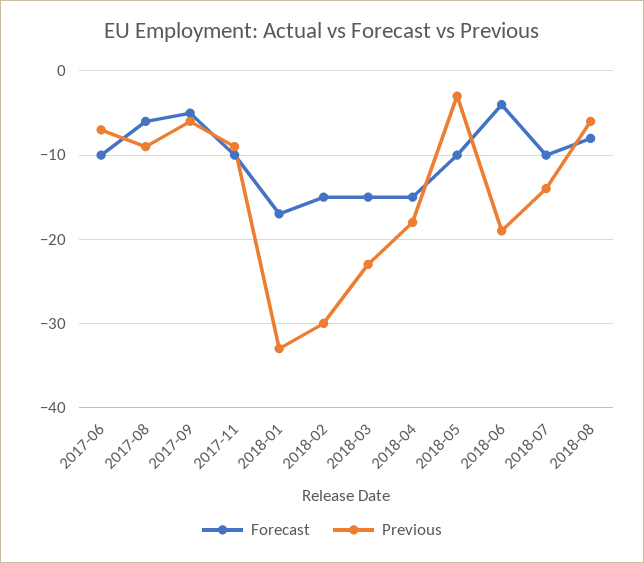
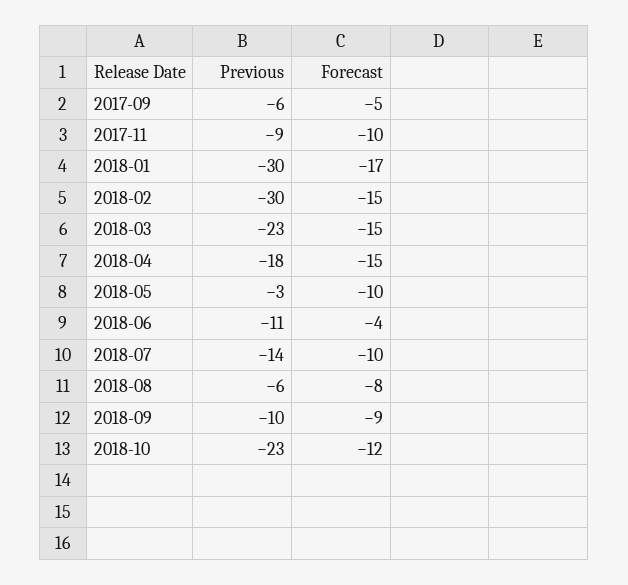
Forecast, 2017-06: -10 -> none
Previous, 2017-06: -7 -> none
Forecast, 2017-08: -6 -> none
Previous, 2017-08: -9 -> none
Previous, 2018-01: -33 -> -30
Previous, 2018-06: -19 -> -11
Previous, 2018-09: none -> -10
Forecast, 2018-09: none -> -9
Previous, 2018-10: none -> -23
Forecast, 2018-10: none -> -12

